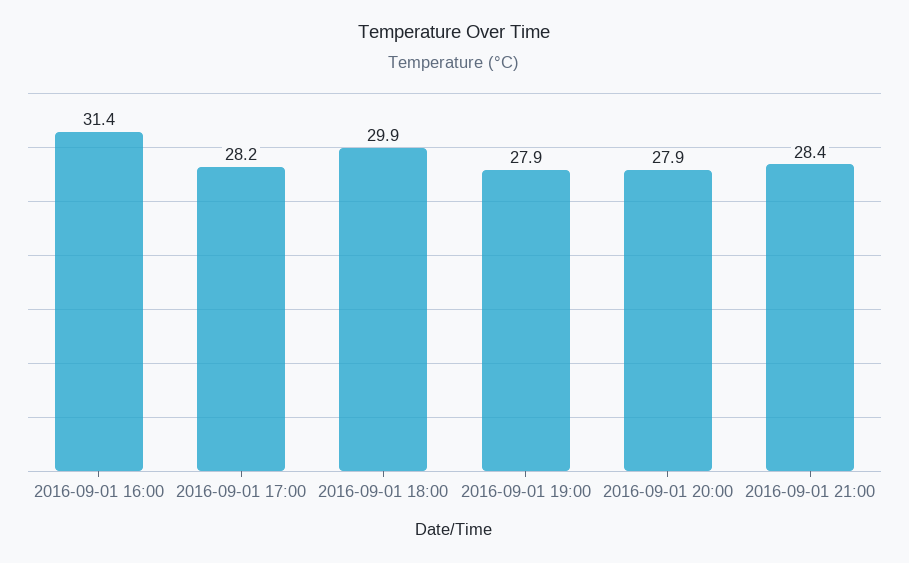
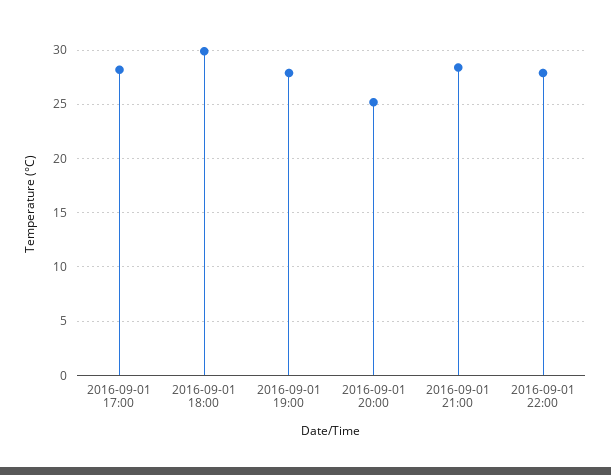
2016-09-01 16:00: 31.4 -> none
2016-09-01 20:00: 27.9 -> 25
2016-09-01 22:00: none -> 28

